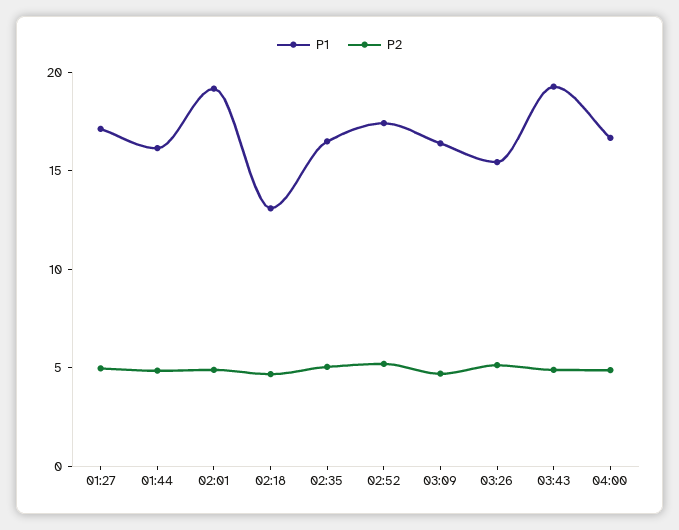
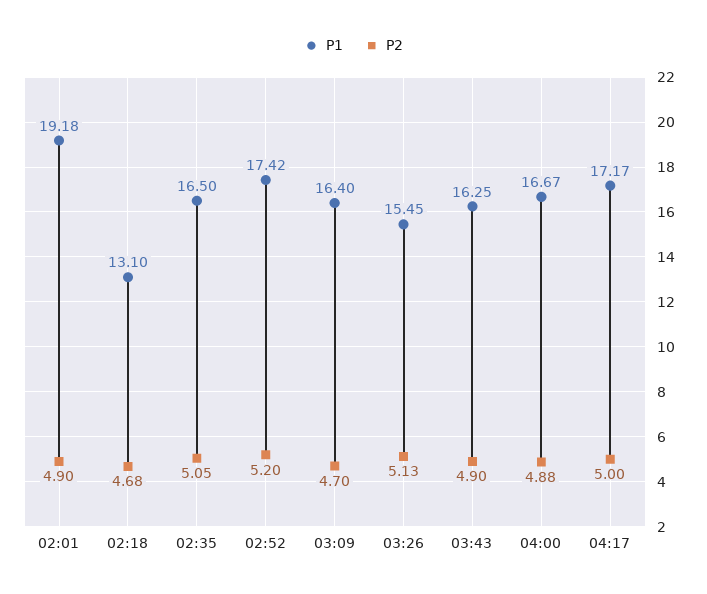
P1, 01:27: 17 -> none
P2, 01:27: 5 -> none
P1, 01:44: 16 -> none
P2, 01:44: 5 -> none
P1, 03:43: 19 -> 16.25
P1, 04:17: none -> 17.17
P2, 04:17: none -> 5

